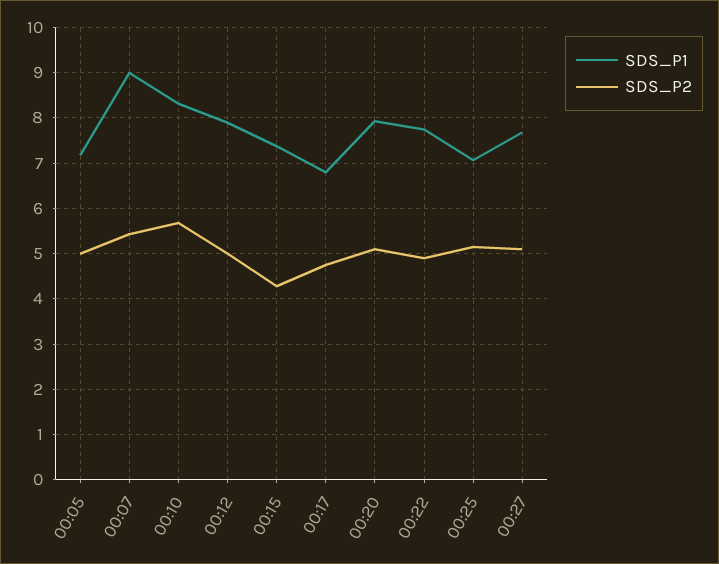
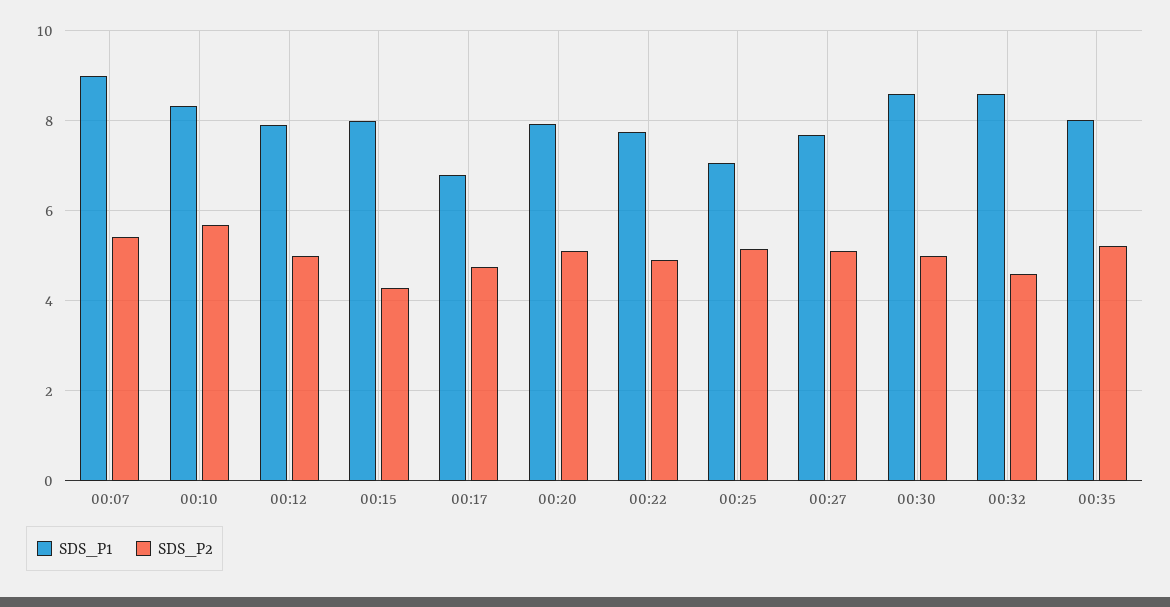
SDS_P1, 00:05: 7.2 -> none
SDS_P2, 00:05: 5 -> none
SDS_P1, 00:15: 7.4 -> 8
SDS_P1, 00:30: none -> 8.6
SDS_P2, 00:30: none -> 5
SDS_P1, 00:32: none -> 8.6
SDS_P2, 00:32: none -> 4.6
SDS_P1, 00:35: none -> 8
SDS_P2, 00:35: none -> 5.2

